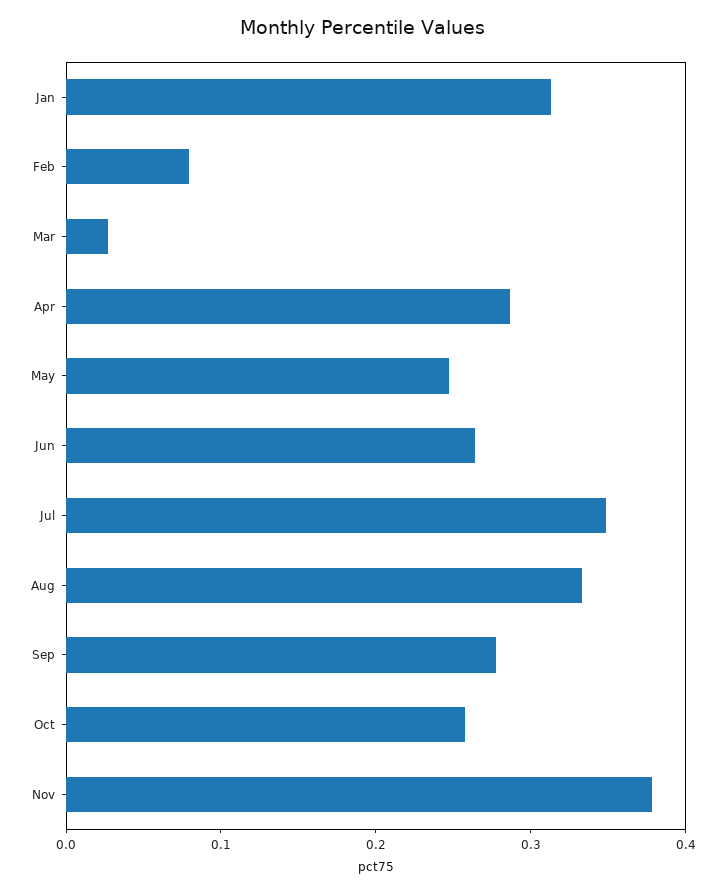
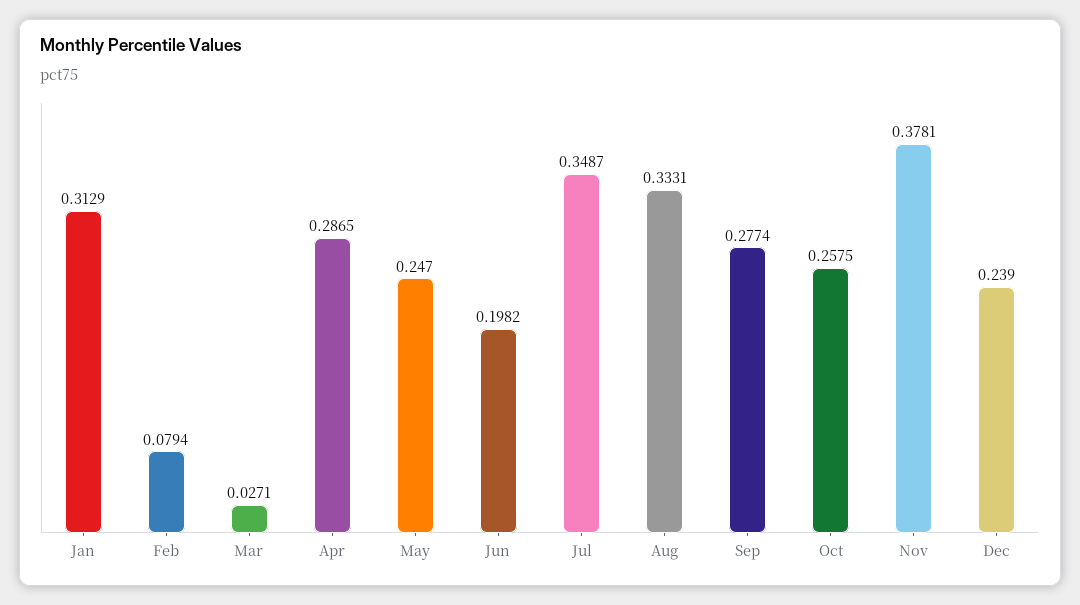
Jun: 0.26 -> 0.1982
Dec: none -> 0.239

